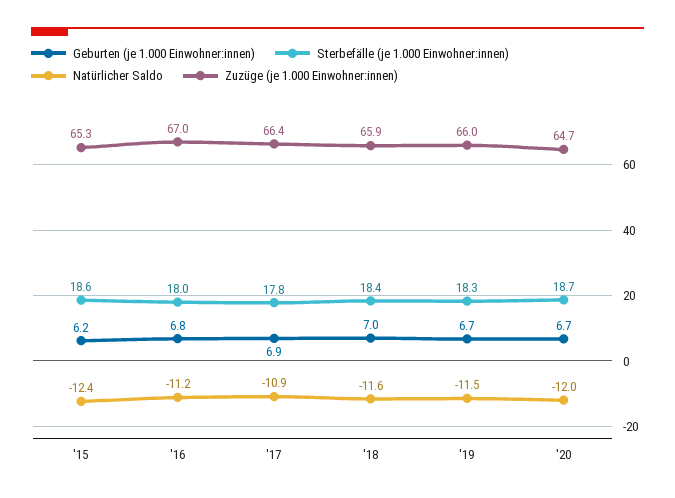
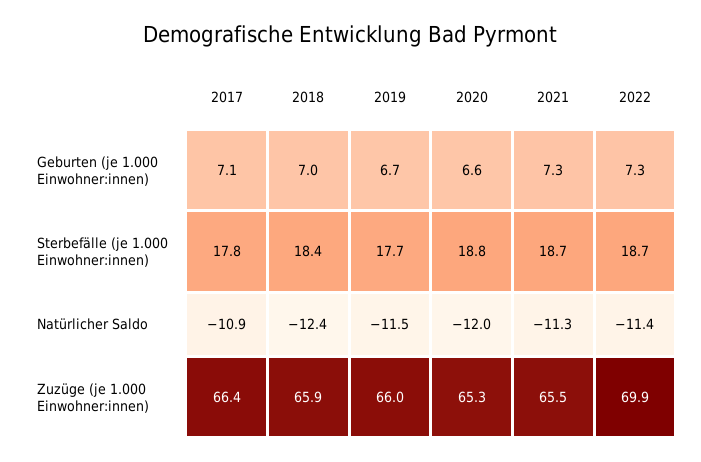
Geburten (je 1.000 Einwohner:innen), '15: 6.2 -> none
Sterbefälle (je 1.000 Einwohner:innen), '15: 18.6 -> none
Natürlicher Saldo, '15: -12.4 -> none
Zuzüge (je 1.000 Einwohner:innen), '15: 65.3 -> none
Geburten (je 1.000 Einwohner:innen), '16: 6.8 -> none
Sterbefälle (je 1.000 Einwohner:innen), '16: 18 -> none
Natürlicher Saldo, '16: -11.2 -> none
Zuzüge (je 1.000 Einwohner:innen), '16: 67 -> none
Geburten (je 1.000 Einwohner:innen), '17: 6.9 -> 7.1
Natürlicher Saldo, '18: -11.6 -> -12.4
Sterbefälle (je 1.000 Einwohner:innen), '19: 18.3 -> 17.7
Geburten (je 1.000 Einwohner:innen), '20: 6.7 -> 6.6
Sterbefälle (je 1.000 Einwohner:innen), '20: 18.7 -> 18.8
Zuzüge (je 1.000 Einwohner:innen), '20: 64.7 -> 65.3
Geburten (je 1.000 Einwohner:innen), 2021: none -> 7.3
Geburten (je 1.000 Einwohner:innen), 2022: none -> 7.3
Sterbefälle (je 1.000 Einwohner:innen), 2021: none -> 18.7
Sterbefälle (je 1.000 Einwohner:innen), 2022: none -> 18.7
Natürlicher Saldo, 2021: none -> -11.3
Natürlicher Saldo, 2022: none -> -11.4
Zuzüge (je 1.000 Einwohner:innen), 2021: none -> 65.5
Zuzüge (je 1.000 Einwohner:innen), 2022: none -> 69.9

